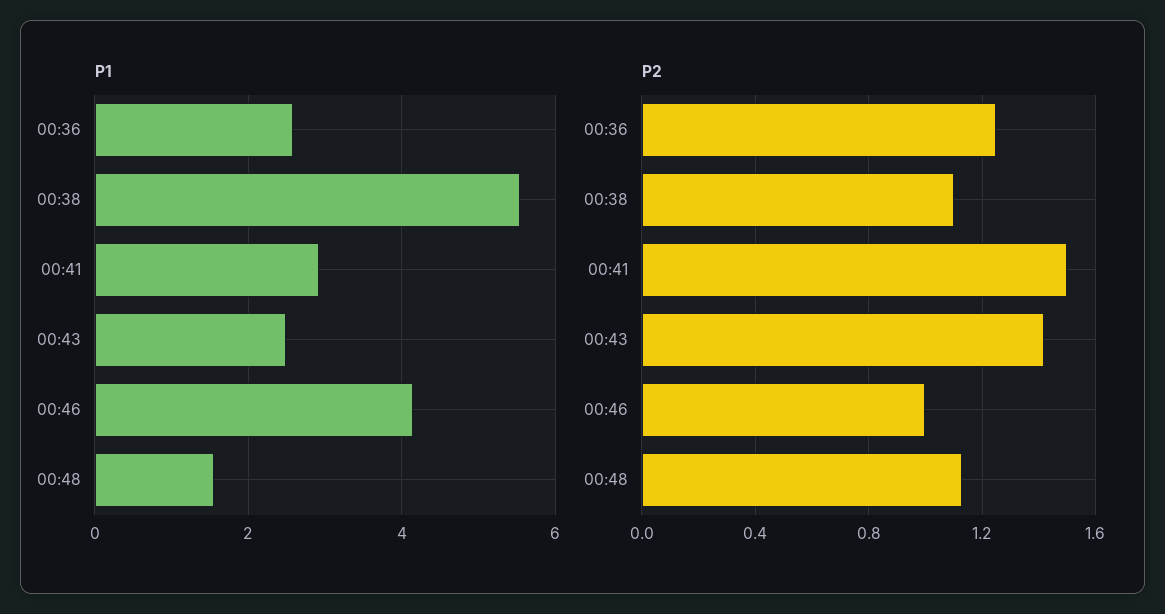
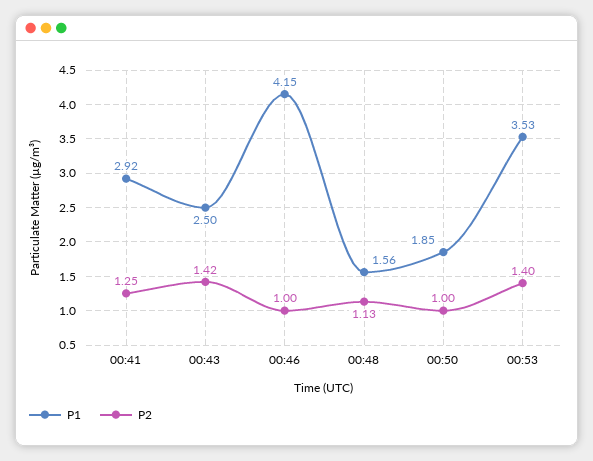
P1, 00:36: 2.6 -> none
P1, 00:38: 5.6 -> none
P2, 00:36: 1.25 -> none
P2, 00:38: 1.1 -> none
P2, 00:41: 1.5 -> 1.25
P1, 00:50: none -> 1.85
P2, 00:50: none -> 1
P1, 00:53: none -> 3.53
P2, 00:53: none -> 1.4

